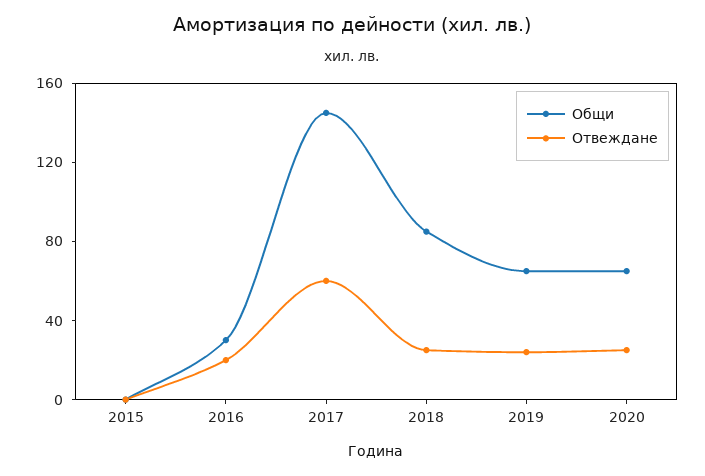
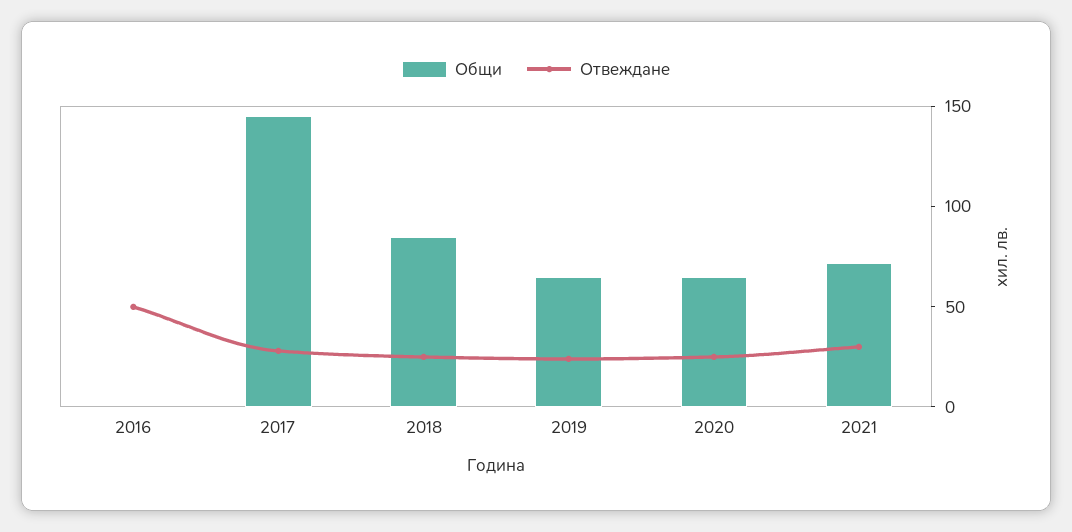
Общи, 2015: 0 -> none
Отвеждане, 2015: 0 -> none
Общи, 2016: 30 -> 0
Отвеждане, 2016: 20 -> 50
Отвеждане, 2017: 60 -> 30
Общи, 2021: none -> 70
Отвеждане, 2021: none -> 30

